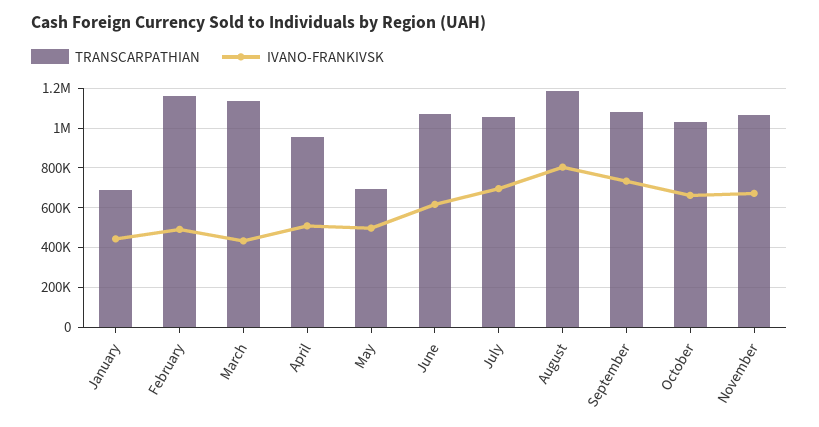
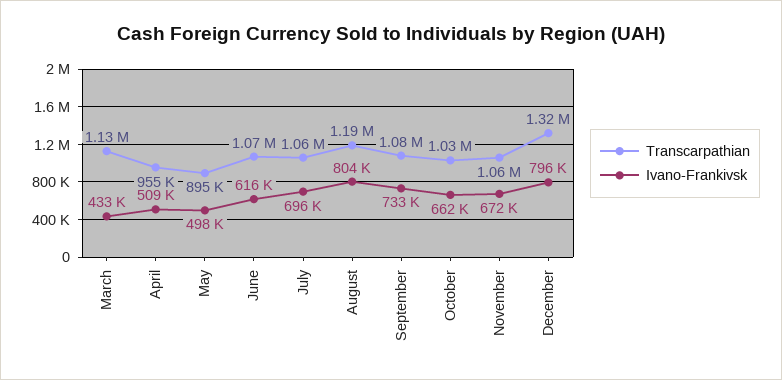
TRANSCARPATHIAN, January: 700000 -> none
IVANO-FRANKIVSK, January: 450000 -> none
TRANSCARPATHIAN, February: 1150000 -> none
IVANO-FRANKIVSK, February: 500000 -> none
TRANSCARPATHIAN, May: 700000 -> 895000
TRANSCARPATHIAN, December: none -> 1320000
IVANO-FRANKIVSK, December: none -> 796000

